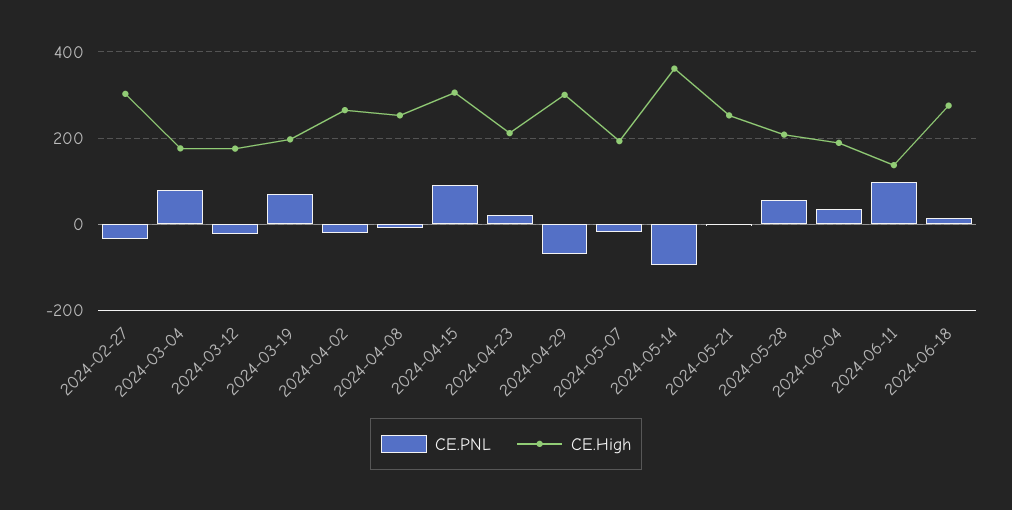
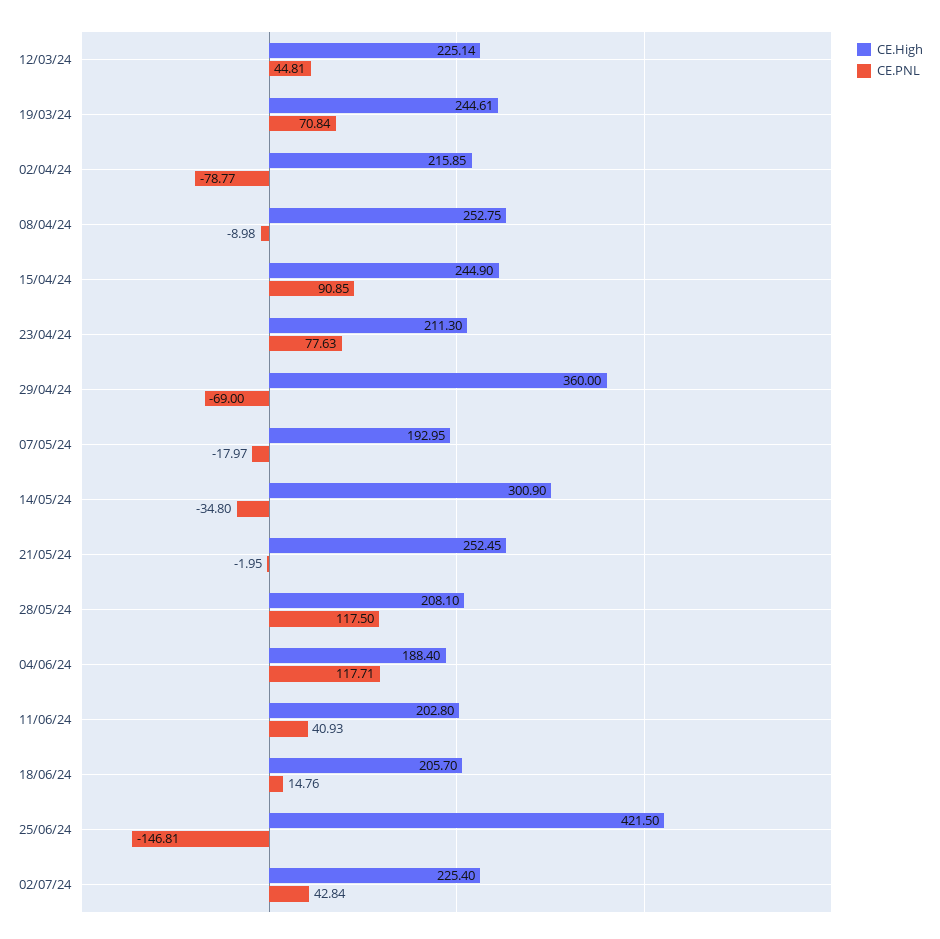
CE.PNL, 2024-02-27: -40 -> none
CE.High, 2024-02-27: 300 -> none
CE.PNL, 2024-03-04: 80 -> none
CE.High, 2024-03-04: 180 -> none
CE.PNL, 2024-03-12: -20 -> 44.81
CE.High, 2024-03-12: 180 -> 225.14
CE.High, 2024-03-19: 200 -> 244.61
CE.PNL, 2024-04-02: -20 -> -78.77
CE.High, 2024-04-02: 260 -> 215.85
CE.High, 2024-04-15: 300 -> 244.9
CE.PNL, 2024-04-23: 20 -> 77.63
CE.High, 2024-04-29: 300 -> 360
CE.PNL, 2024-05-14: -100 -> -34.8
CE.High, 2024-05-14: 360 -> 300.9
CE.PNL, 2024-05-28: 60 -> 117.5
CE.PNL, 2024-06-04: 40 -> 117.71
CE.PNL, 2024-06-11: 100 -> 40.93
CE.High, 2024-06-11: 140 -> 202.8
CE.High, 2024-06-18: 280 -> 205.7
CE.High, 25/06/24: none -> 421.5
CE.PNL, 25/06/24: none -> -146.81
CE.High, 02/07/24: none -> 225.4
CE.PNL, 02/07/24: none -> 42.84

